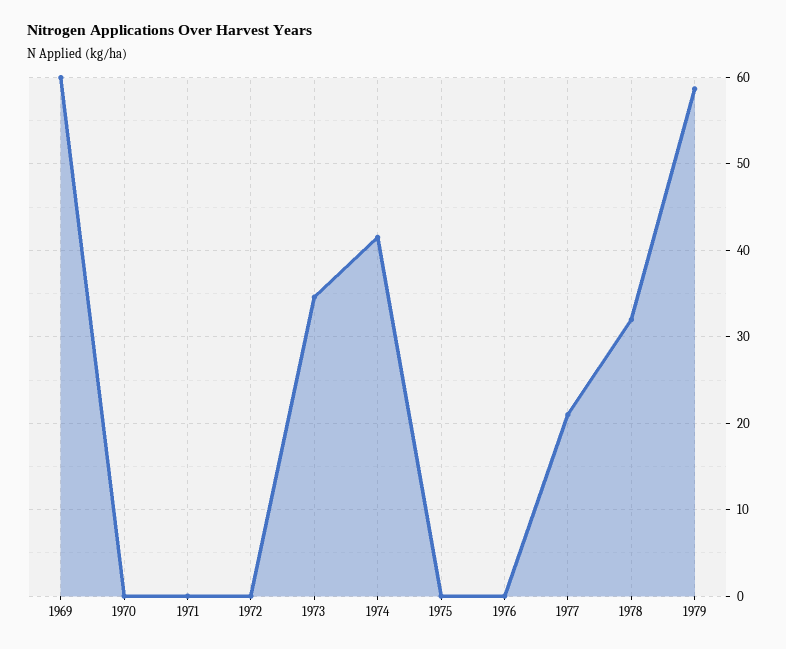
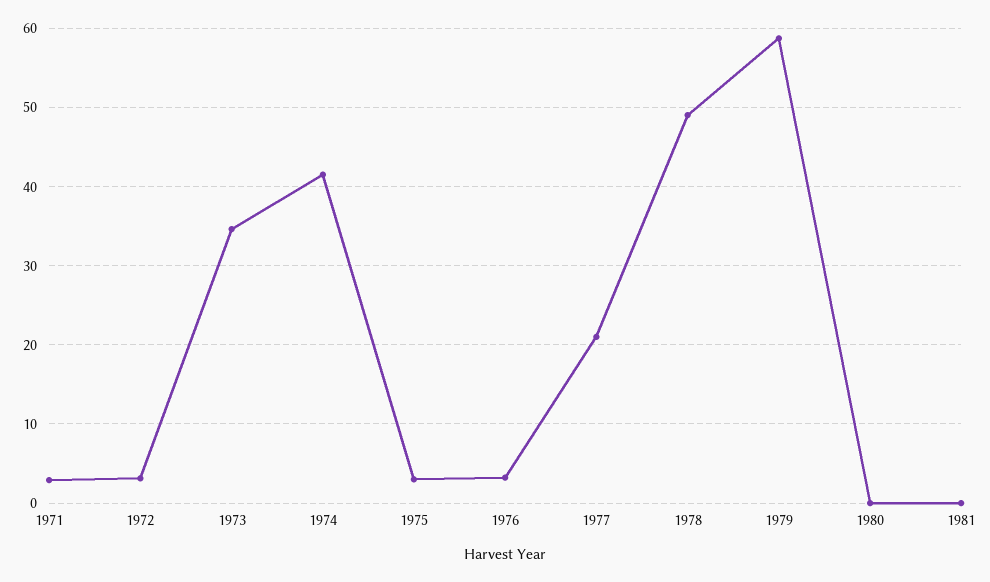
1969: 60 -> none
1970: 0 -> none
1971: 0 -> 3
1972: 0 -> 3
1975: 0 -> 3
1976: 0 -> 3
1978: 32 -> 49
1980: none -> 0
1981: none -> 0

